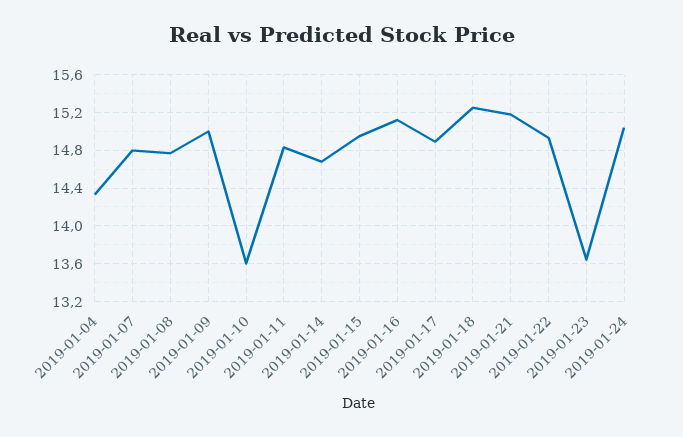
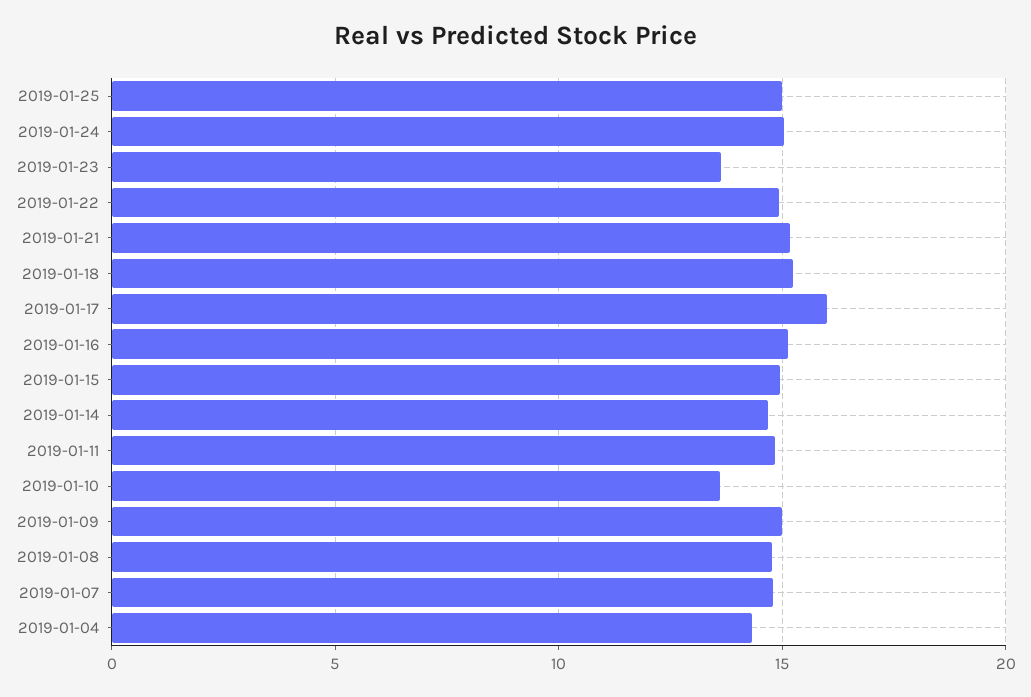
2019-01-17: 14.9 -> 16
2019-01-25: none -> 15

